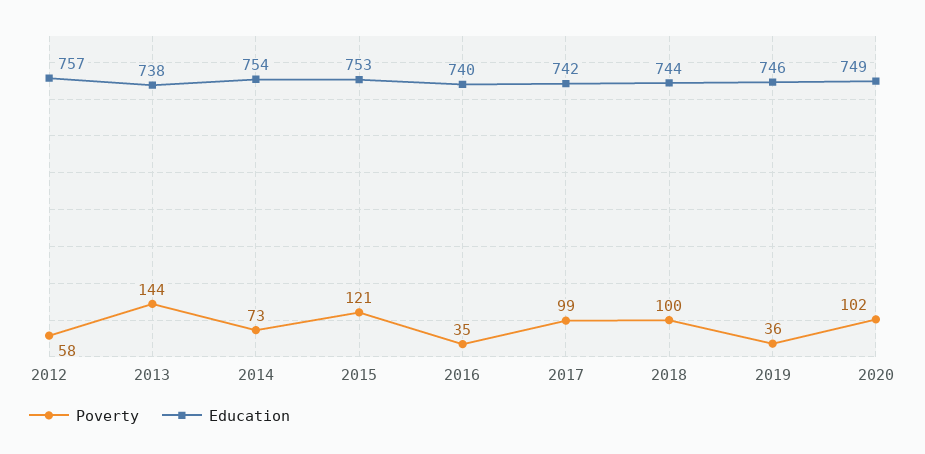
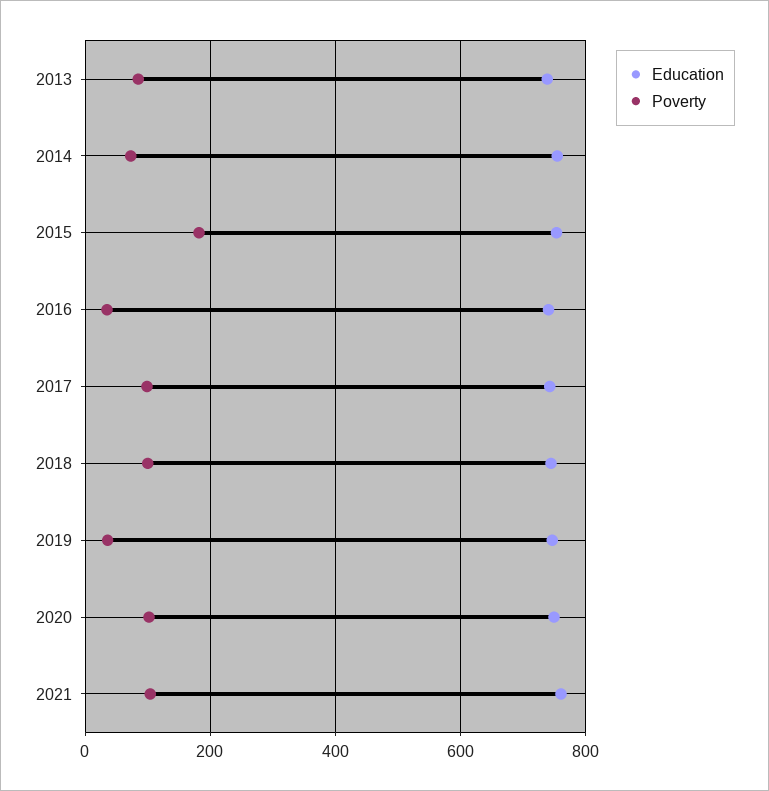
Poverty, 2012: 58 -> none
Education, 2012: 757 -> none
Poverty, 2013: 144 -> 80
Poverty, 2015: 121 -> 180
Education, 2021: none -> 760
Poverty, 2021: none -> 100

